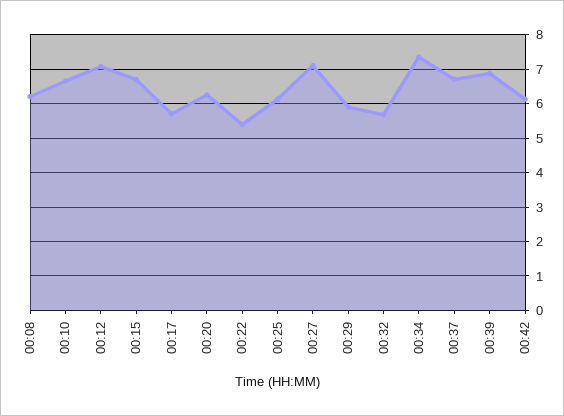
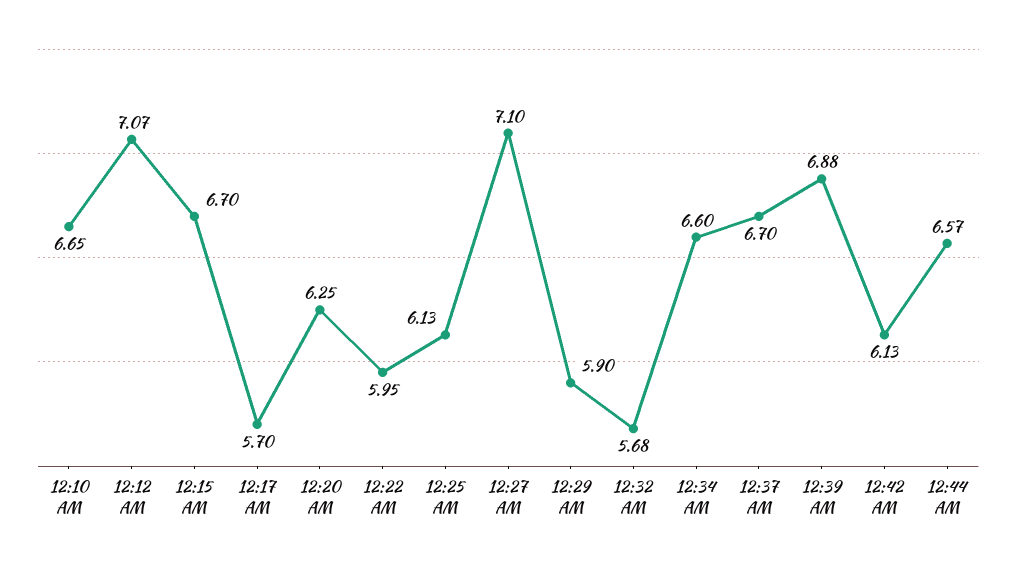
00:08: 6.2 -> none
00:22: 5.4 -> 5.95
00:34: 7.4 -> 6.6
12:44 AM: none -> 6.57

